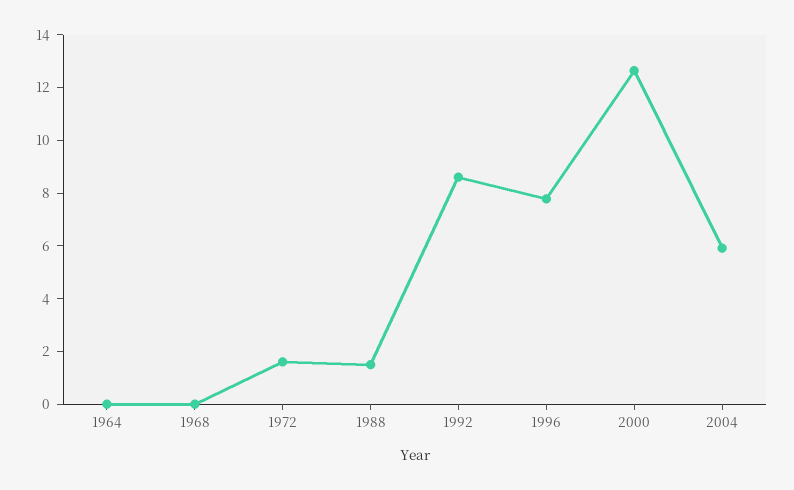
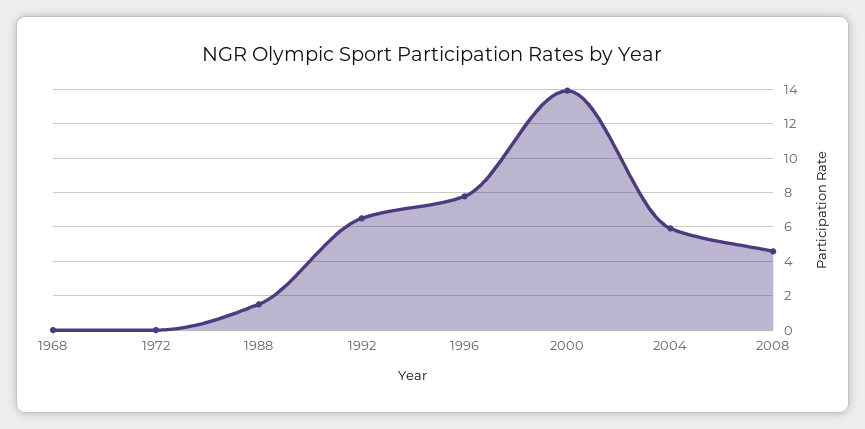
1964: 0 -> none
1972: 1.5 -> 0
1992: 8.5 -> 6.5
2000: 12.5 -> 14
2008: none -> 4.5

